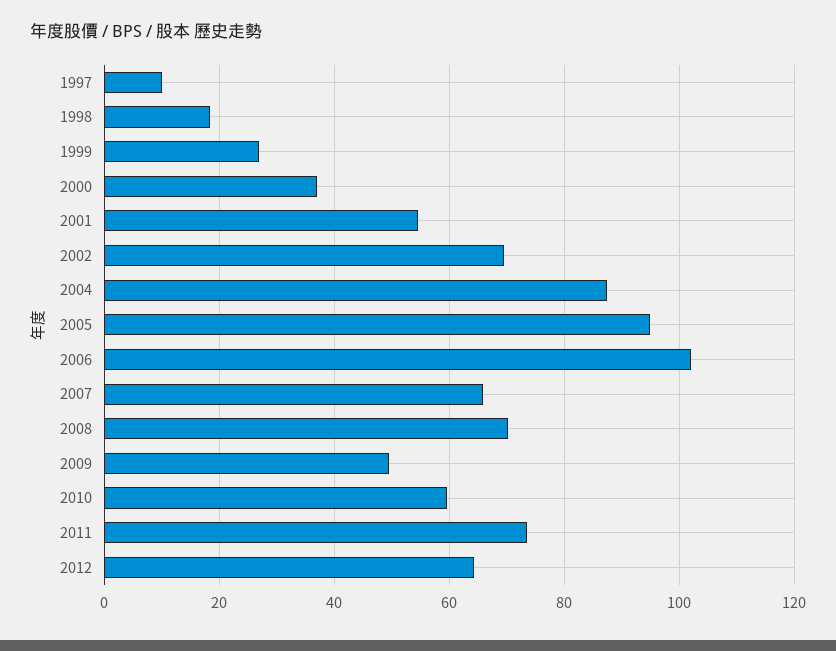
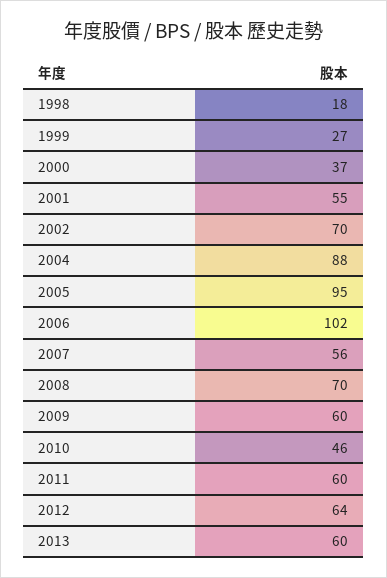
1997: 10 -> none
2007: 66 -> 56
2009: 50 -> 60
2010: 60 -> 46
2011: 74 -> 60
2013: none -> 60

